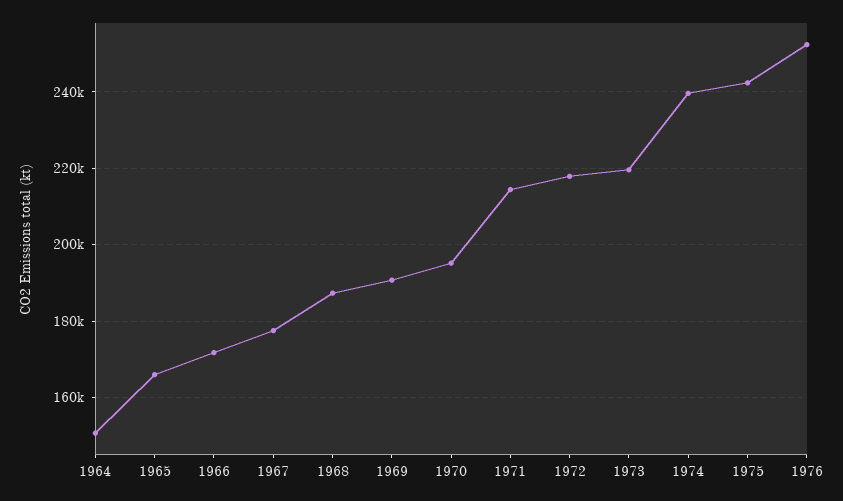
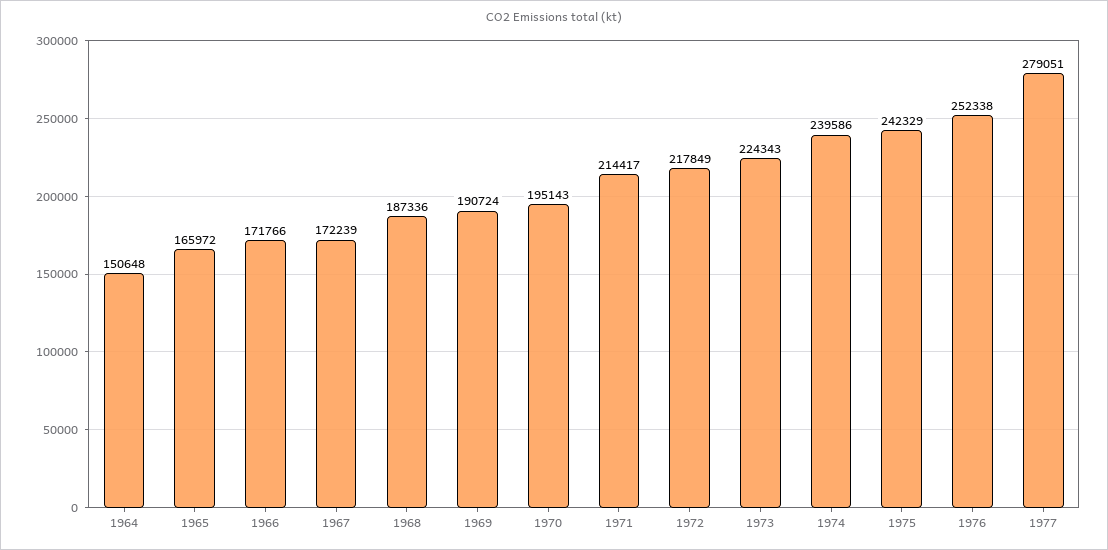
1967: 178000 -> 172239
1973: 220000 -> 224343
1977: none -> 279051

